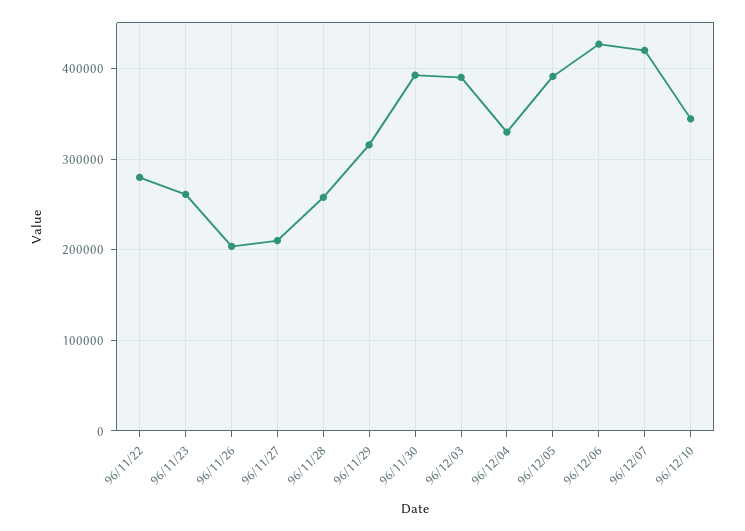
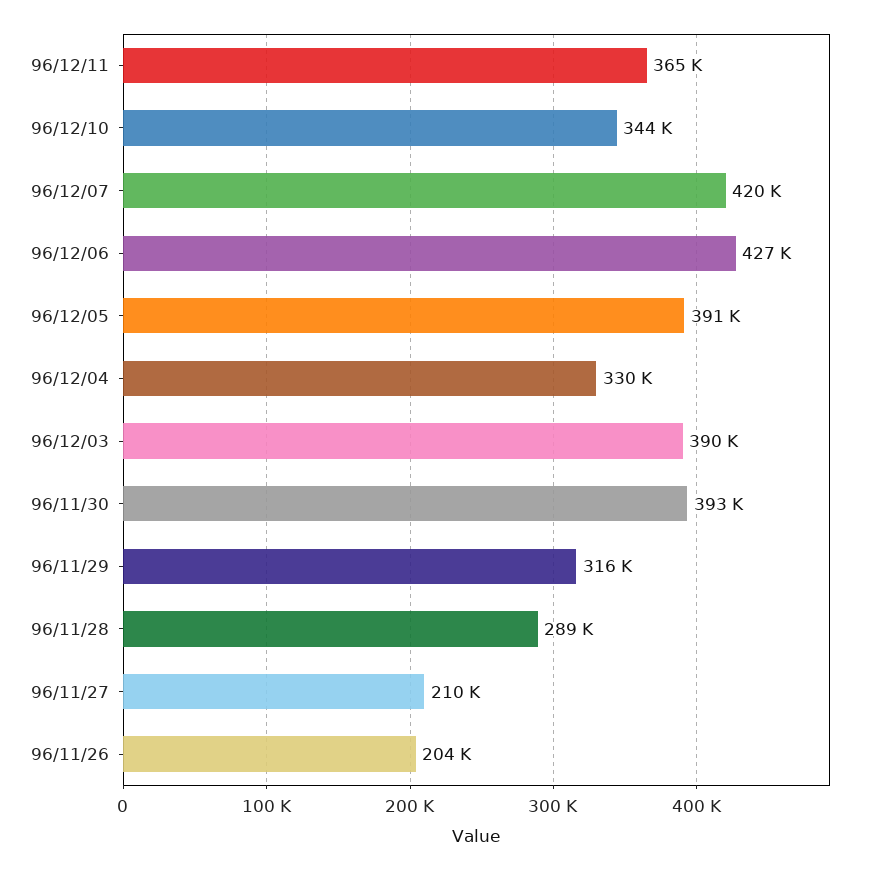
96/11/22: 280000 -> none
96/11/23: 260000 -> none
96/11/28: 260000 -> 289000
96/12/11: none -> 365000

